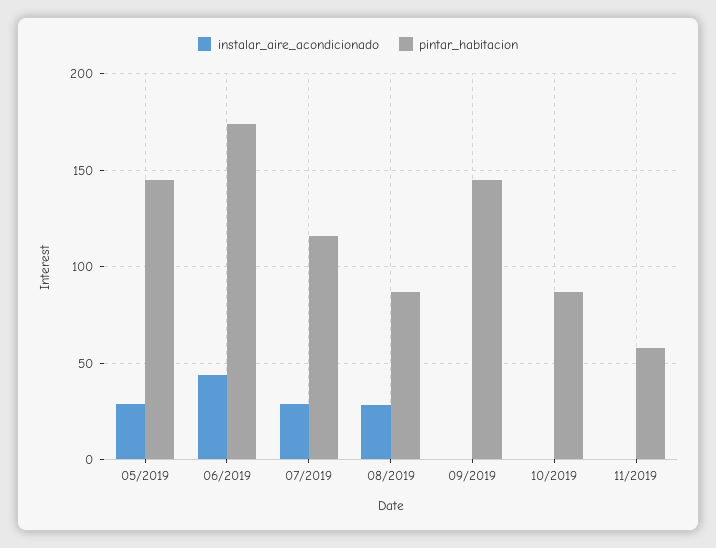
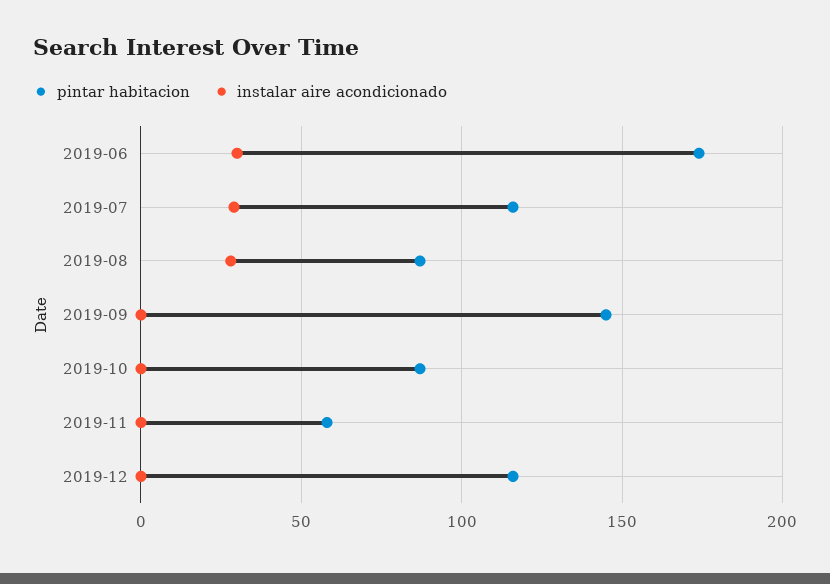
instalar_aire_acondicionado, 05/2019: 30 -> none
pintar_habitacion, 05/2019: 145 -> none
instalar_aire_acondicionado, 06/2019: 45 -> 30
pintar_habitacion, 2019-12: none -> 115
instalar_aire_acondicionado, 2019-12: none -> 0

